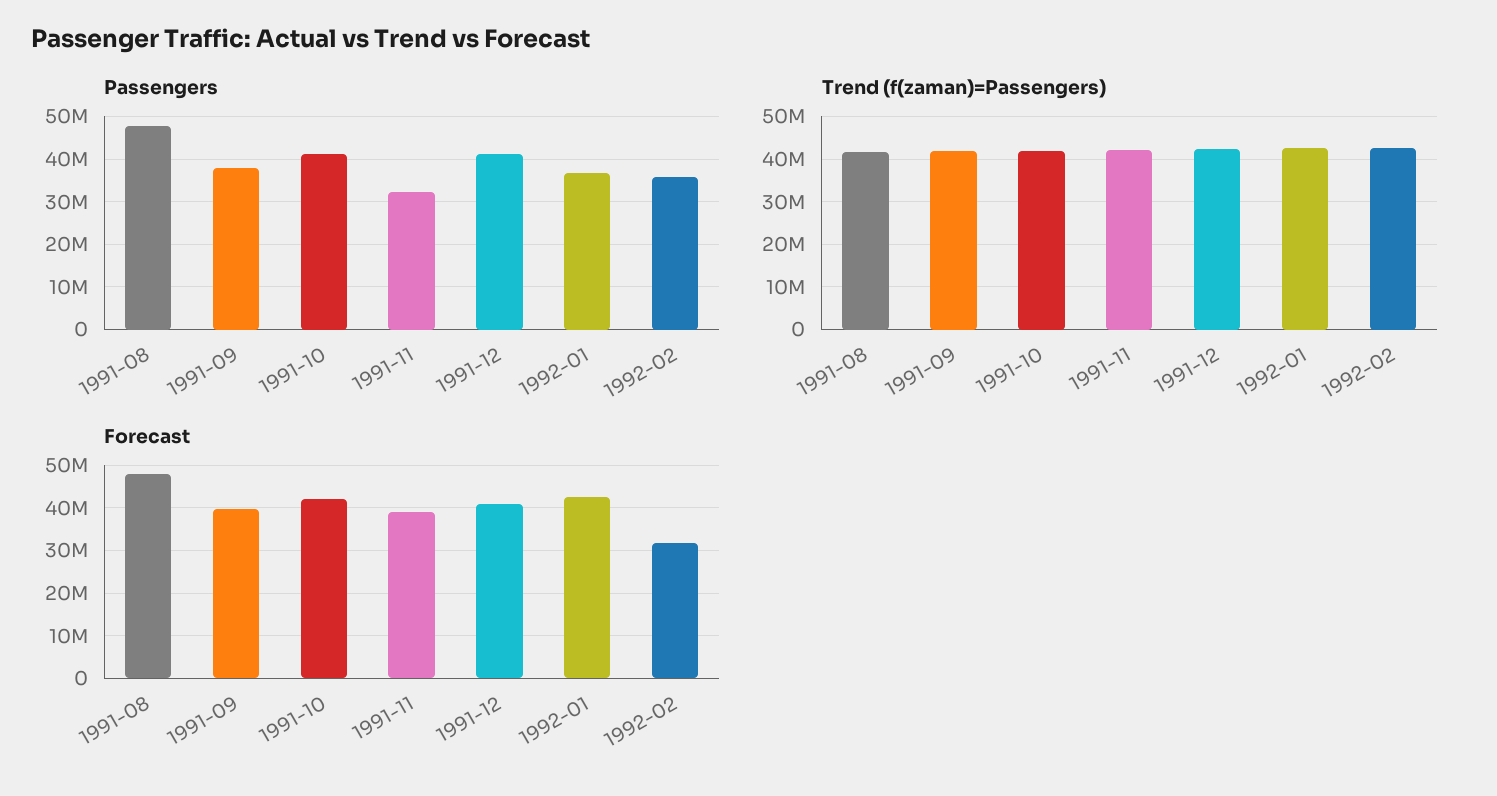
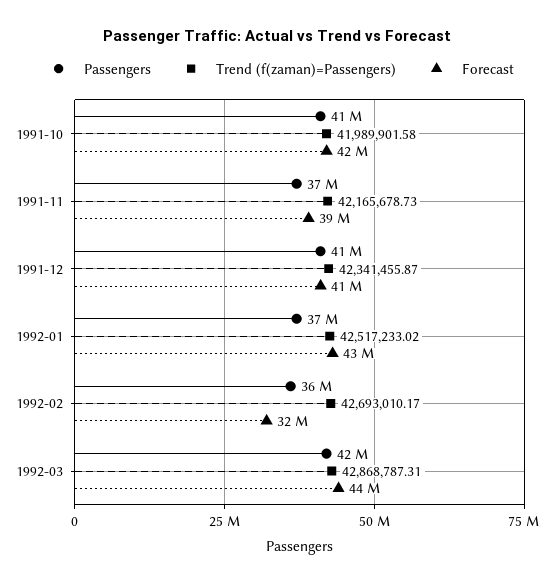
Passengers, 1991-08: 48000000 -> none
Passengers, 1991-09: 38000000 -> none
Passengers, 1991-11: 32000000 -> 37000000
Trend (f(zaman)=Passengers), 1991-08: 42000000 -> none
Trend (f(zaman)=Passengers), 1991-09: 42000000 -> none
Forecast, 1991-08: 48000000 -> none
Forecast, 1991-09: 40000000 -> none
Passengers, 1992-03: none -> 42000000
Trend (f(zaman)=Passengers), 1992-03: none -> 42868787.31
Forecast, 1992-03: none -> 44000000

